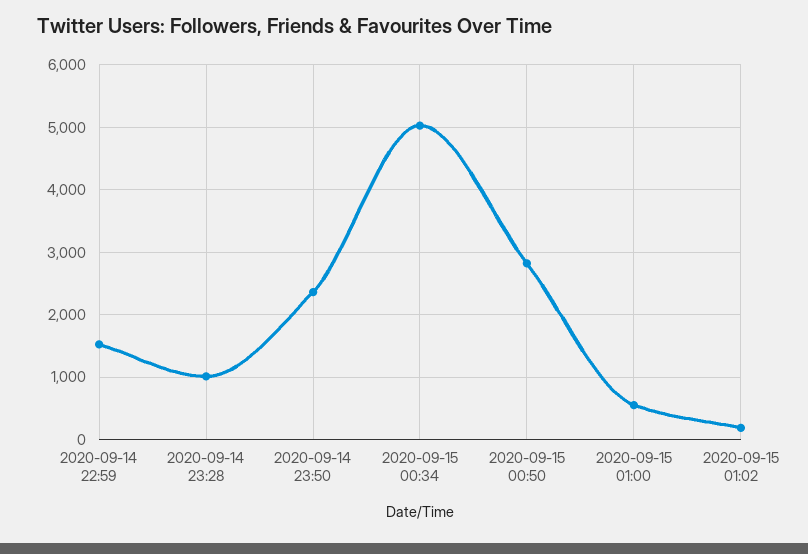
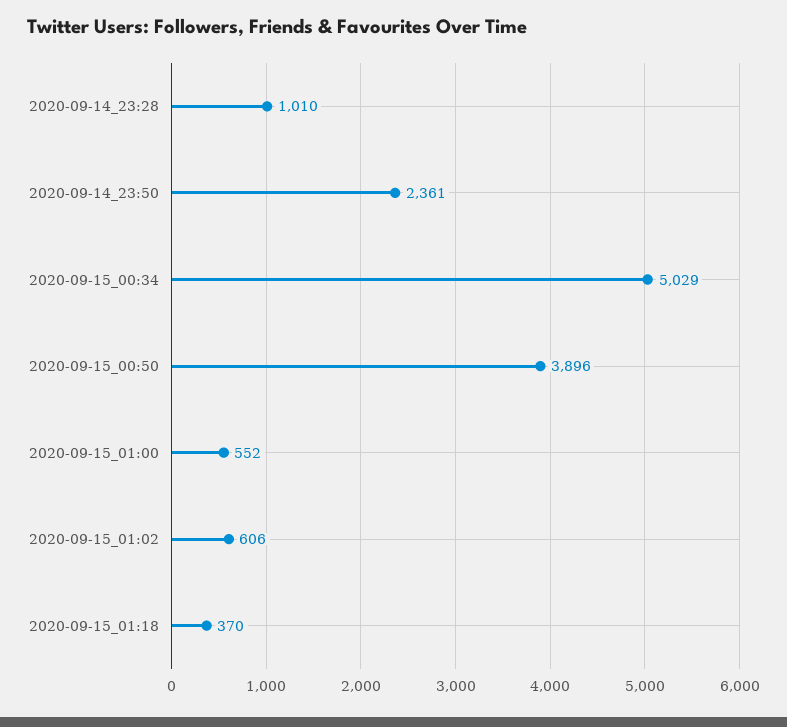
2020-09-14 22:59: 1500 -> none
2020-09-15 00:50: 2800 -> 3896
2020-09-15 01:02: 200 -> 606
2020-09-15_01:18: none -> 370

